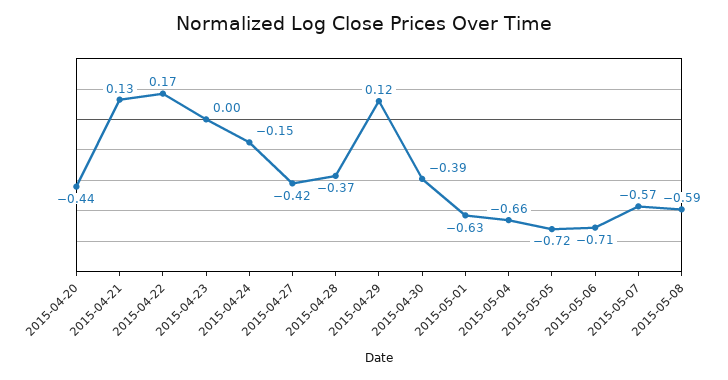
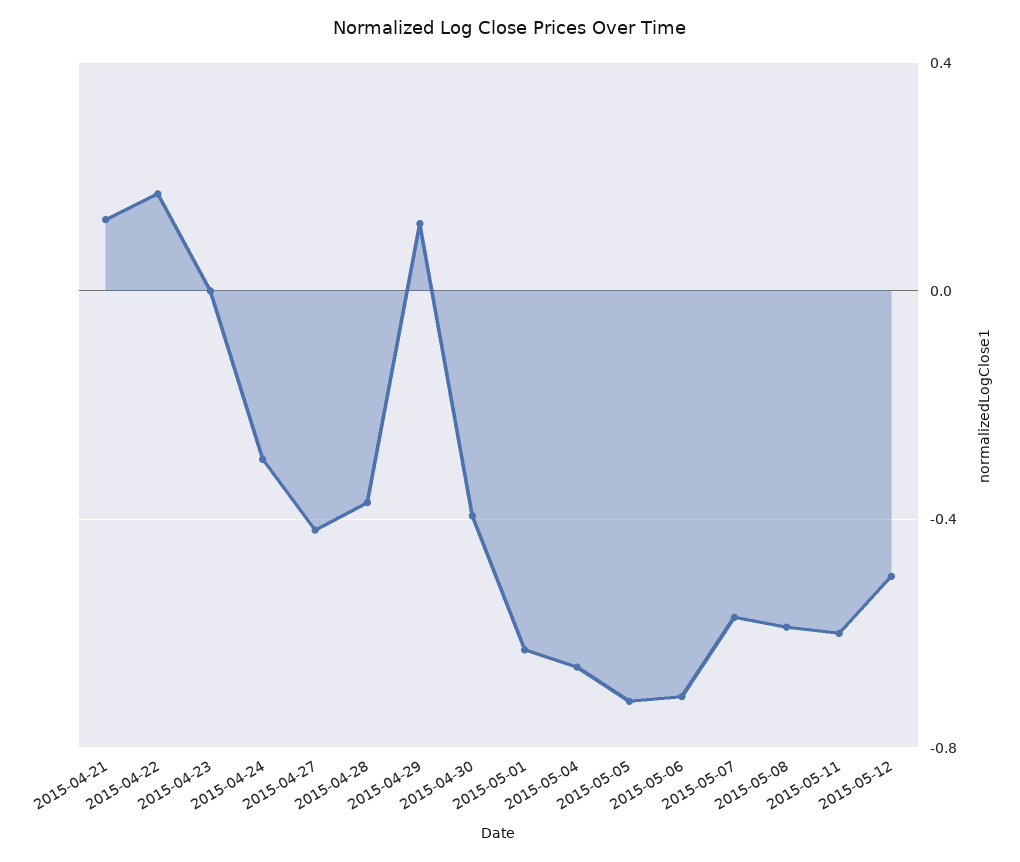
2015-04-20: -0.44 -> none
2015-04-24: -0.15 -> -0.3
2015-05-11: none -> -0.6
2015-05-12: none -> -0.5

